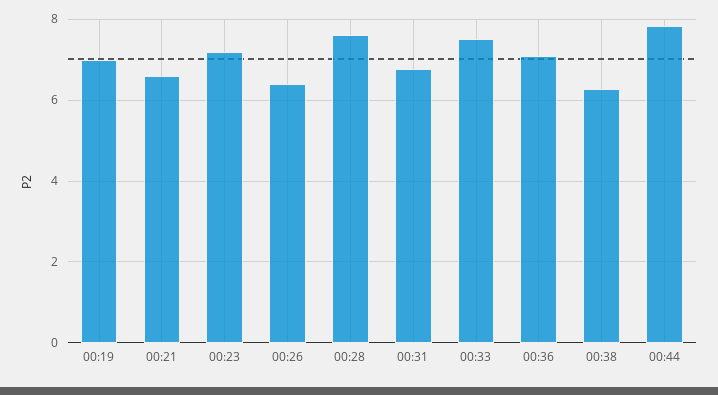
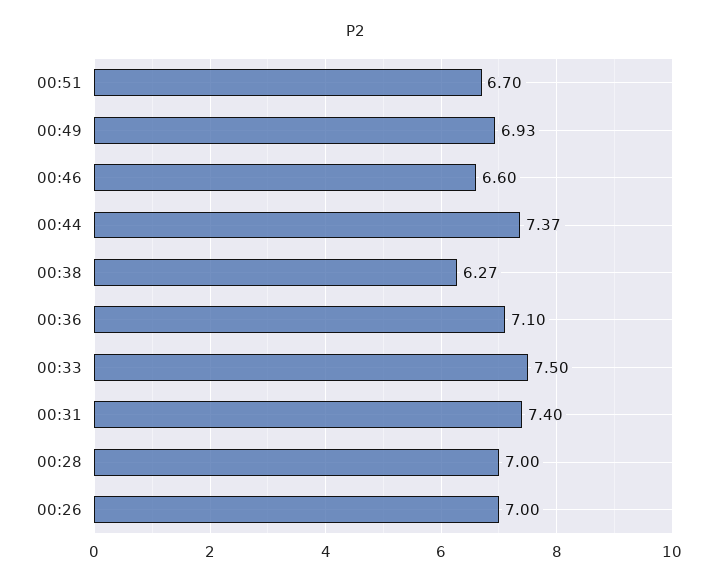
00:19: 7 -> none
00:21: 6.6 -> none
00:23: 7.2 -> none
00:26: 6.4 -> 7
00:28: 7.6 -> 7
00:31: 6.8 -> 7.4
00:44: 7.8 -> 7.37
00:51: none -> 6.7
00:49: none -> 6.93
00:46: none -> 6.6

